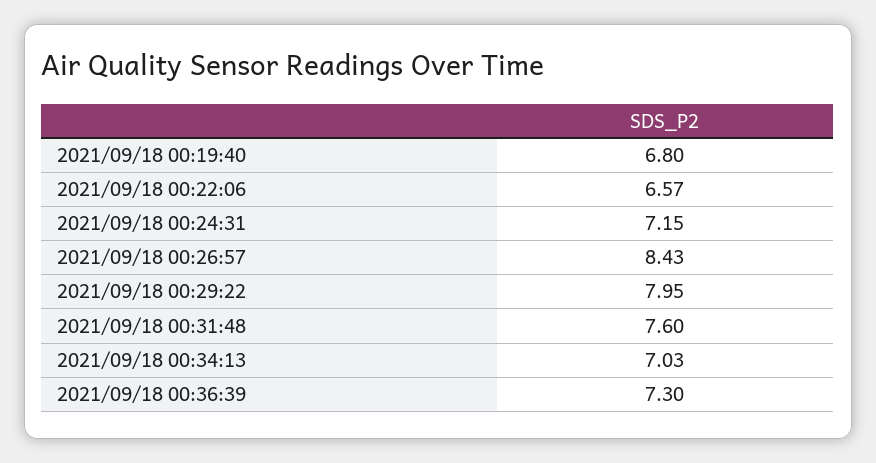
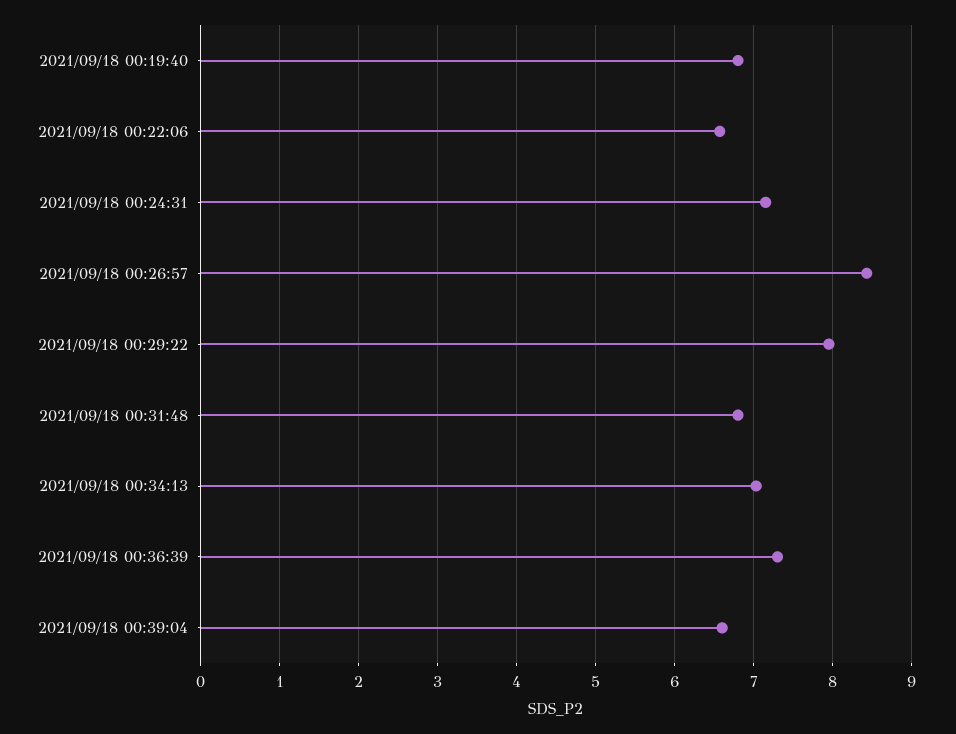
2021/09/18 00:31:48: 7.6 -> 6.8
2021/09/18 00:39:04: none -> 6.6

